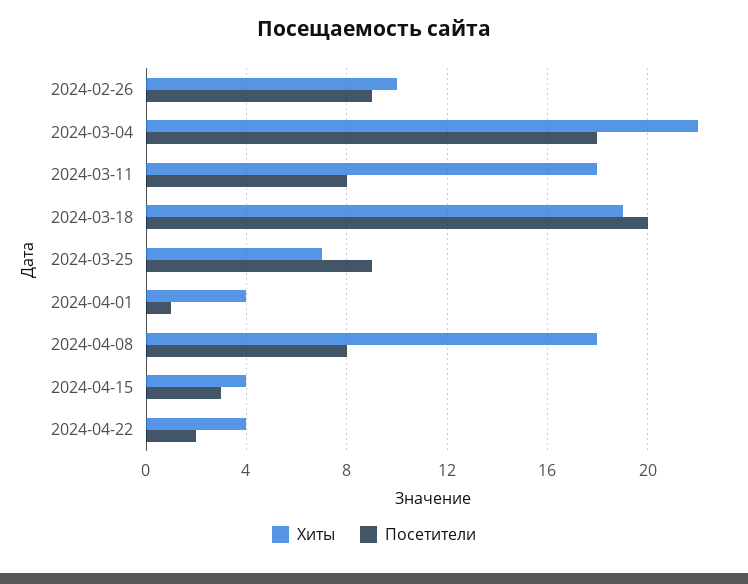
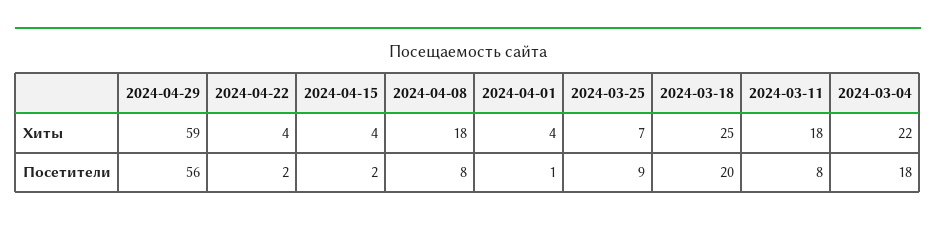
Хиты, 2024-02-26: 10 -> none
Посетители, 2024-02-26: 9 -> none
Хиты, 2024-03-18: 19 -> 25
Посетители, 2024-04-15: 3 -> 2
Хиты, 2024-04-29: none -> 59
Посетители, 2024-04-29: none -> 56

